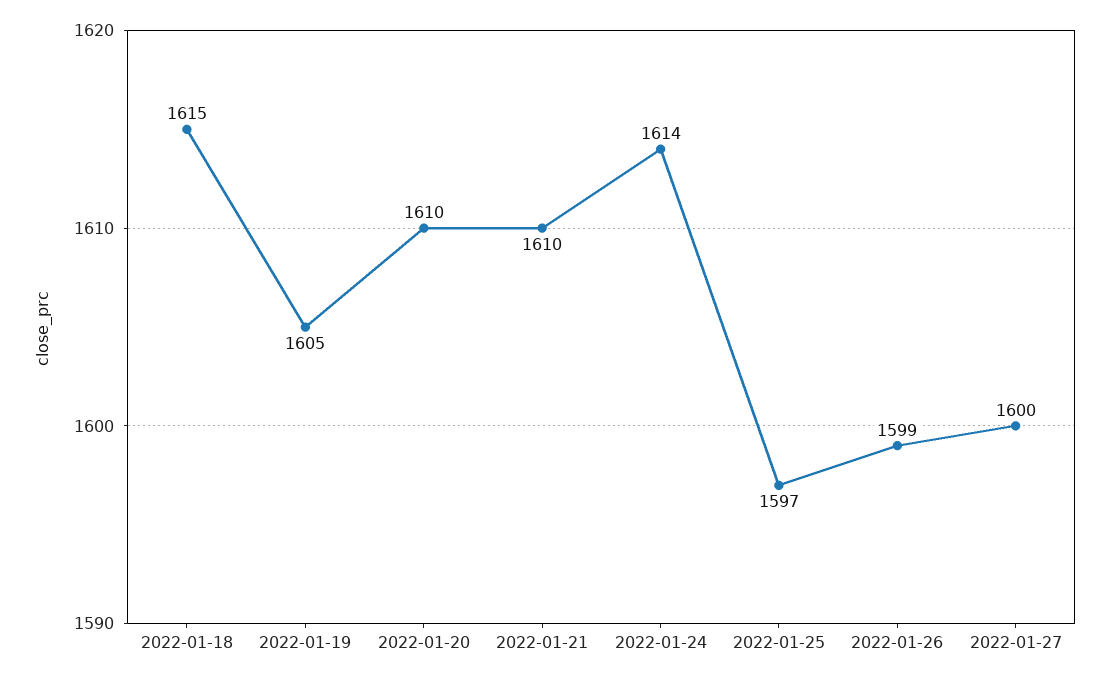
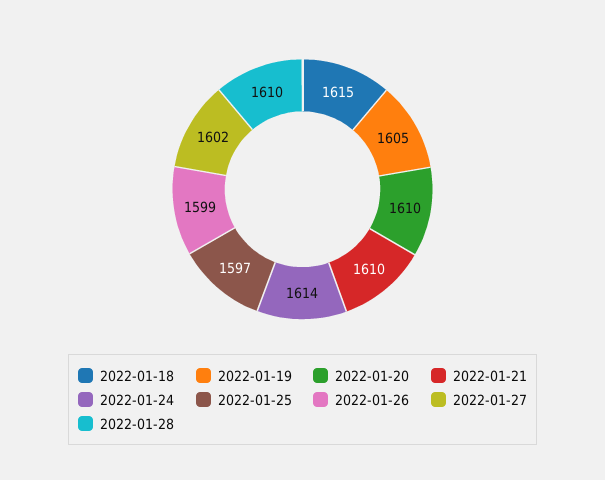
2022-01-27: 1600 -> 1602
2022-01-28: none -> 1610

